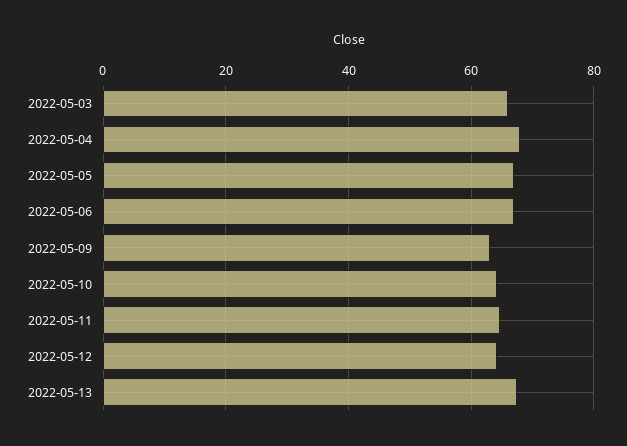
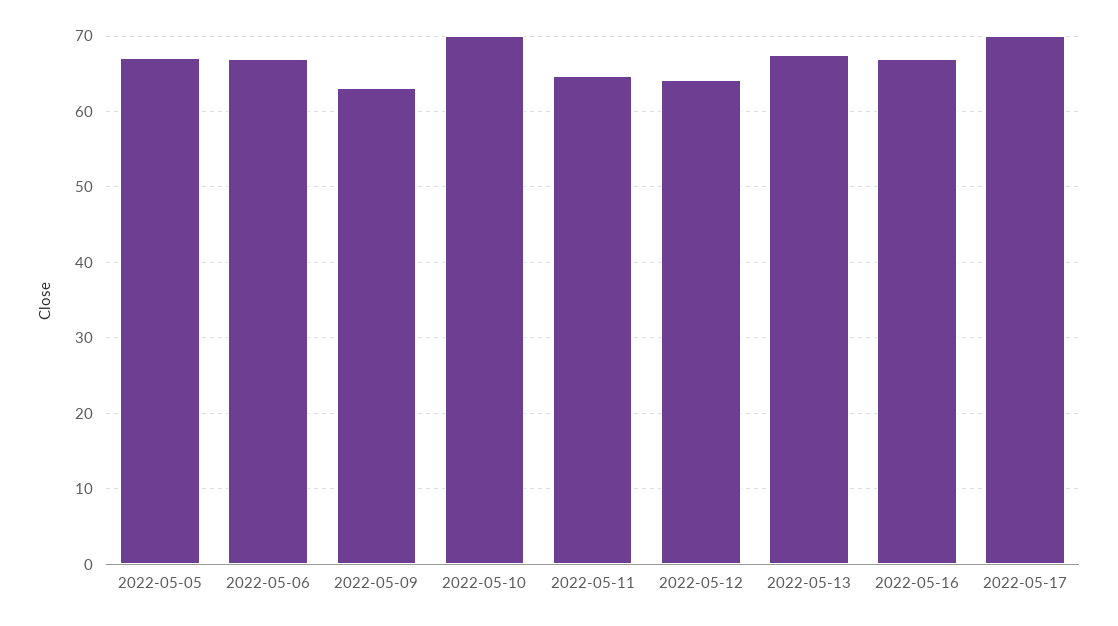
2022-05-03: 66 -> none
2022-05-04: 68 -> none
2022-05-10: 64 -> 70
2022-05-16: none -> 67
2022-05-17: none -> 70

